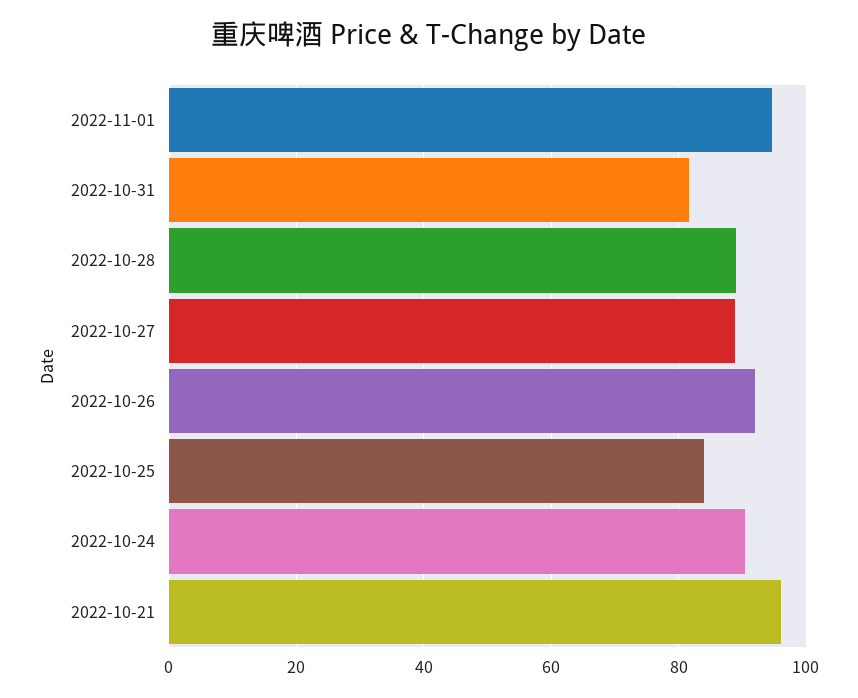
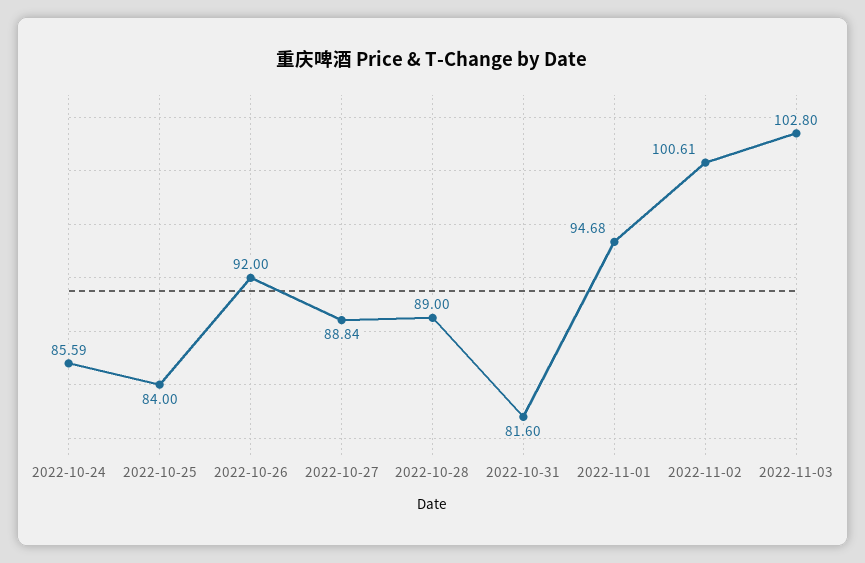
2022-10-24: 90 -> 85.59
2022-10-21: 96 -> none
2022-11-02: none -> 100.61
2022-11-03: none -> 102.8

